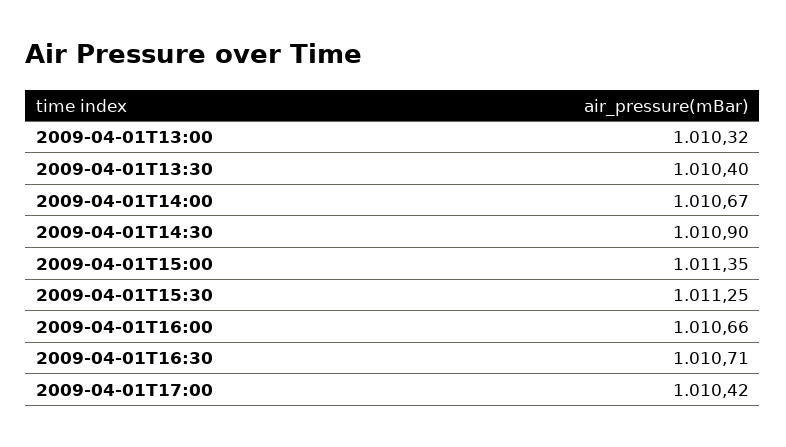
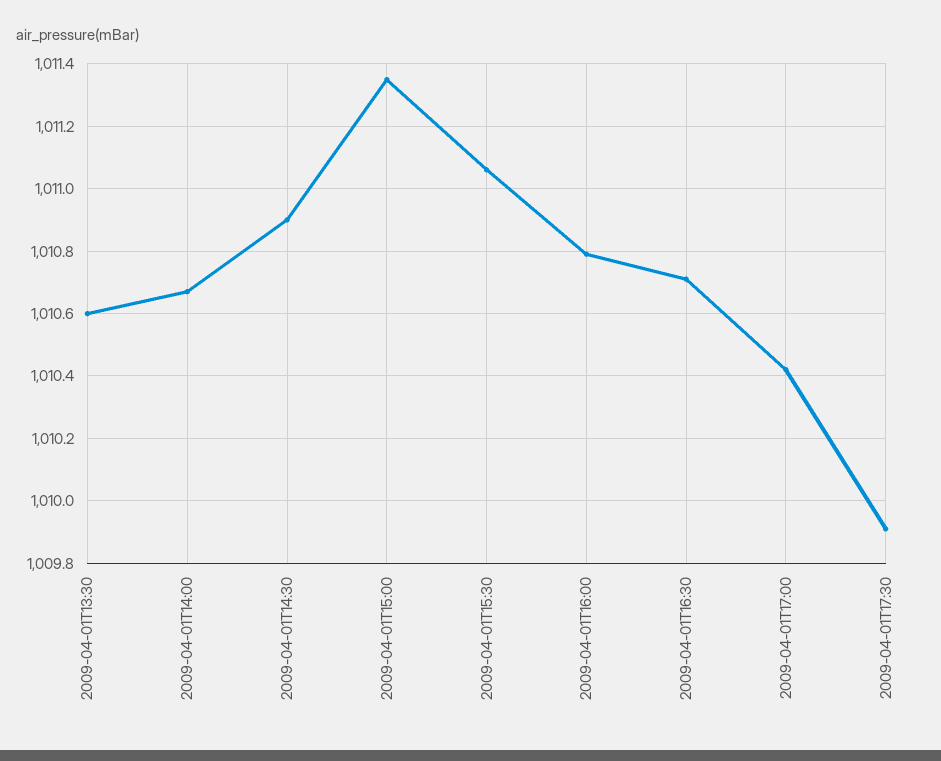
2009-04-01T13:00: 1010.32 -> none
2009-04-01T13:30: 1010.4 -> 1010.6
2009-04-01T15:30: 1011.25 -> 1011.05
2009-04-01T16:00: 1010.66 -> 1010.8
2009-04-01T17:30: none -> 1009.9

